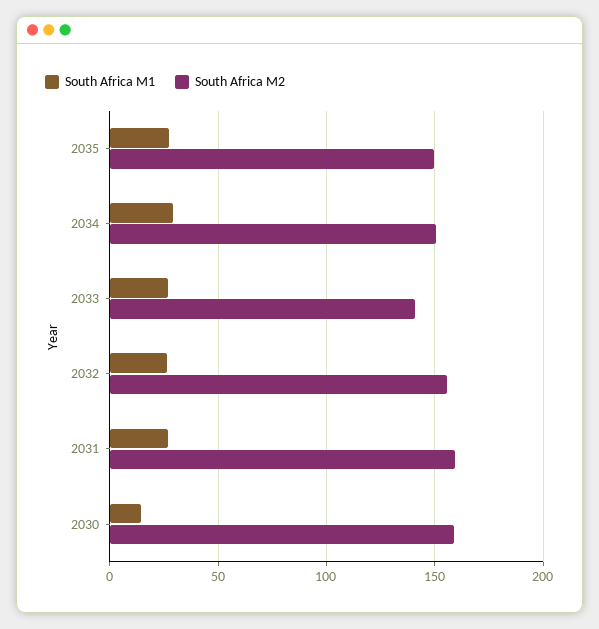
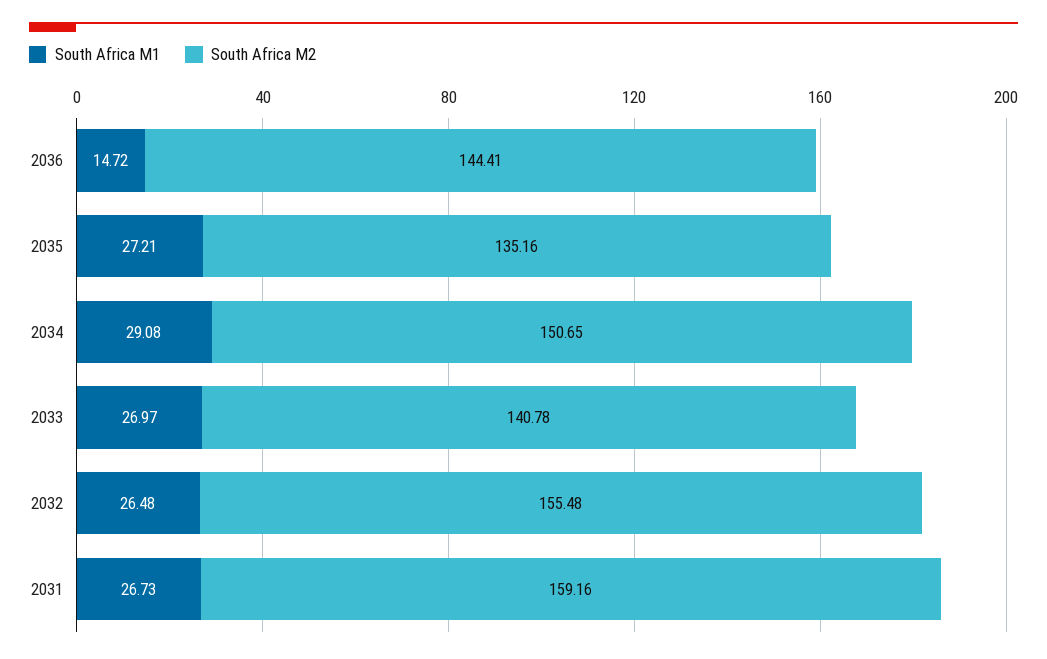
South Africa M2, 2035: 150 -> 135.16
South Africa M1, 2030: 15 -> none
South Africa M2, 2030: 160 -> none
South Africa M1, 2036: none -> 14.72
South Africa M2, 2036: none -> 144.41

